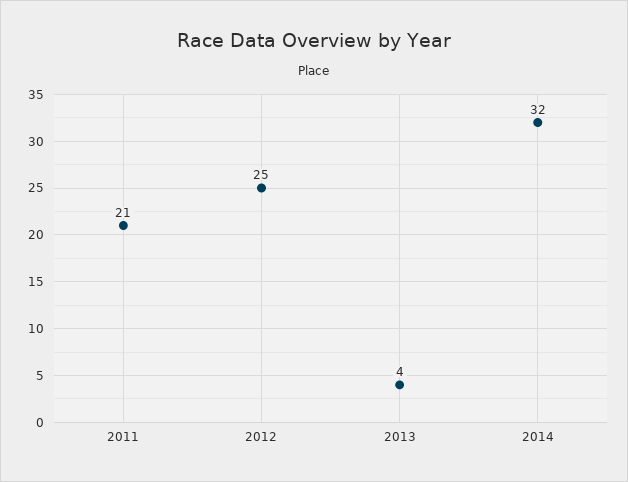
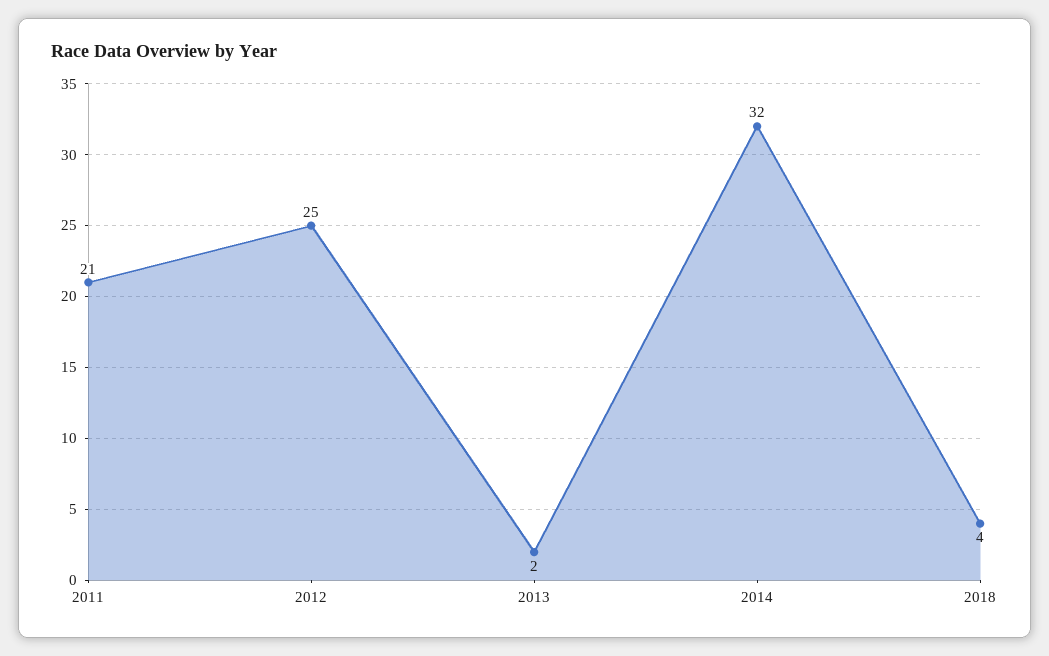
2013: 4 -> 2
2018: none -> 4

